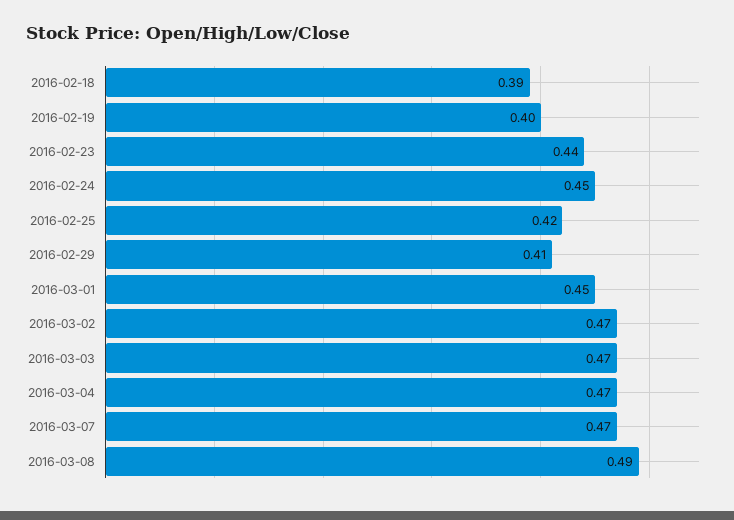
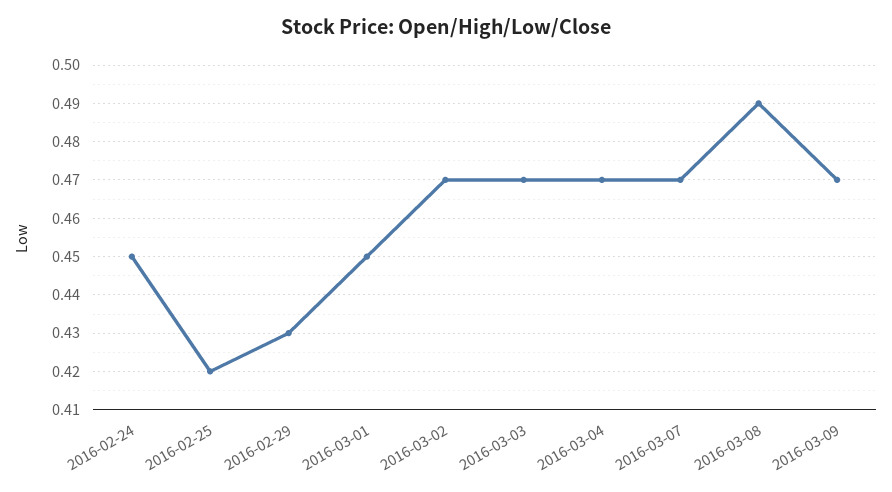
2016-02-18: 0.39 -> none
2016-02-19: 0.4 -> none
2016-02-23: 0.44 -> none
2016-02-29: 0.41 -> 0.43
2016-03-09: none -> 0.47

